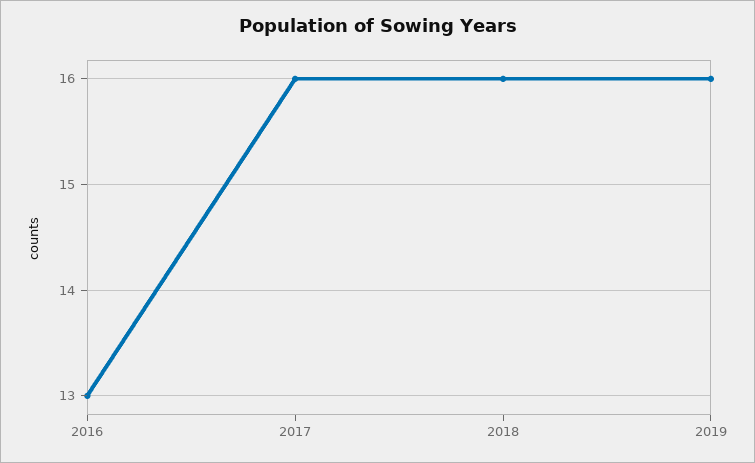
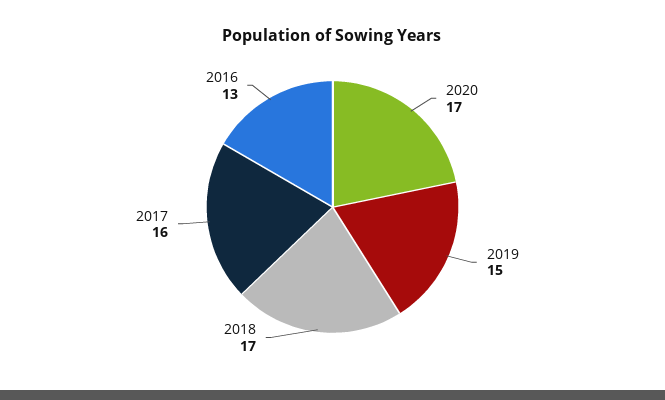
2018: 16 -> 17
2019: 16 -> 15
2020: none -> 17

